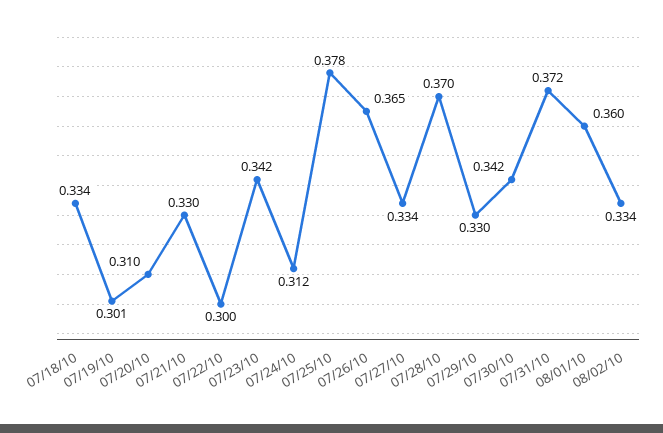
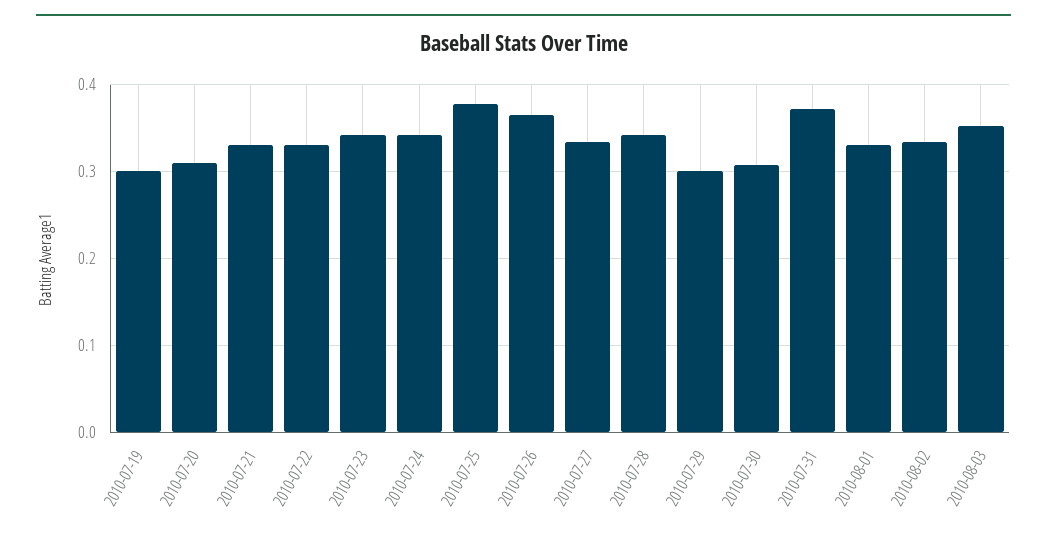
07/18/10: 0.334 -> none
07/22/10: 0.3 -> 0.33
07/24/10: 0.312 -> 0.34
07/28/10: 0.37 -> 0.34
07/29/10: 0.33 -> 0.3
07/30/10: 0.342 -> 0.31
08/01/10: 0.36 -> 0.33
2010-08-03: none -> 0.35

